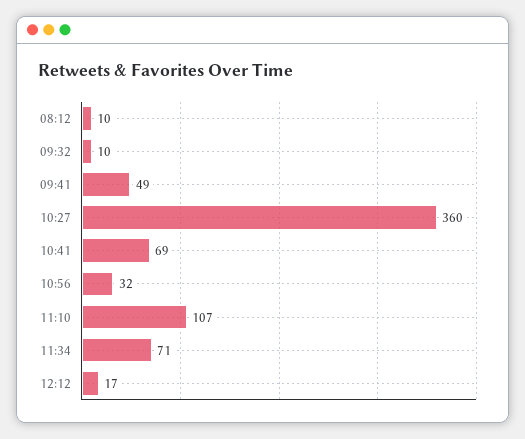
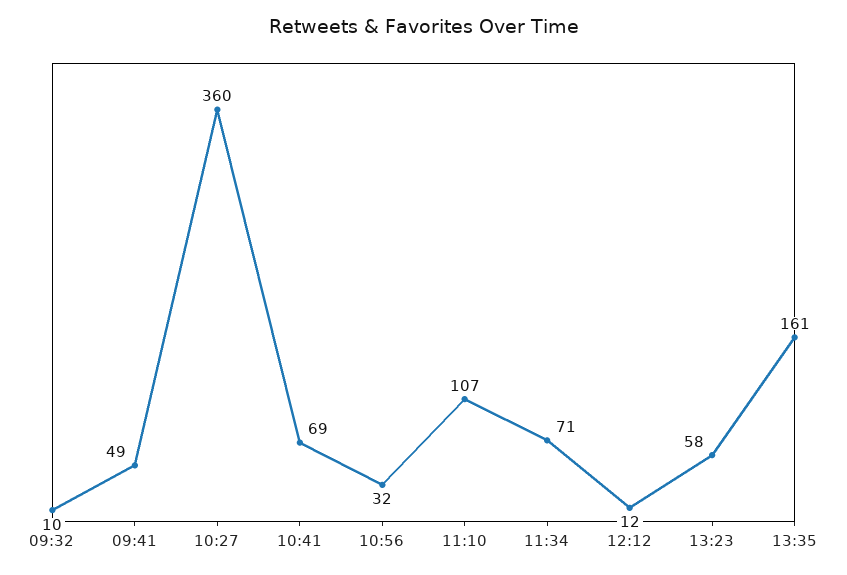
08:12: 10 -> none
12:12: 17 -> 12
13:23: none -> 58
13:35: none -> 161

